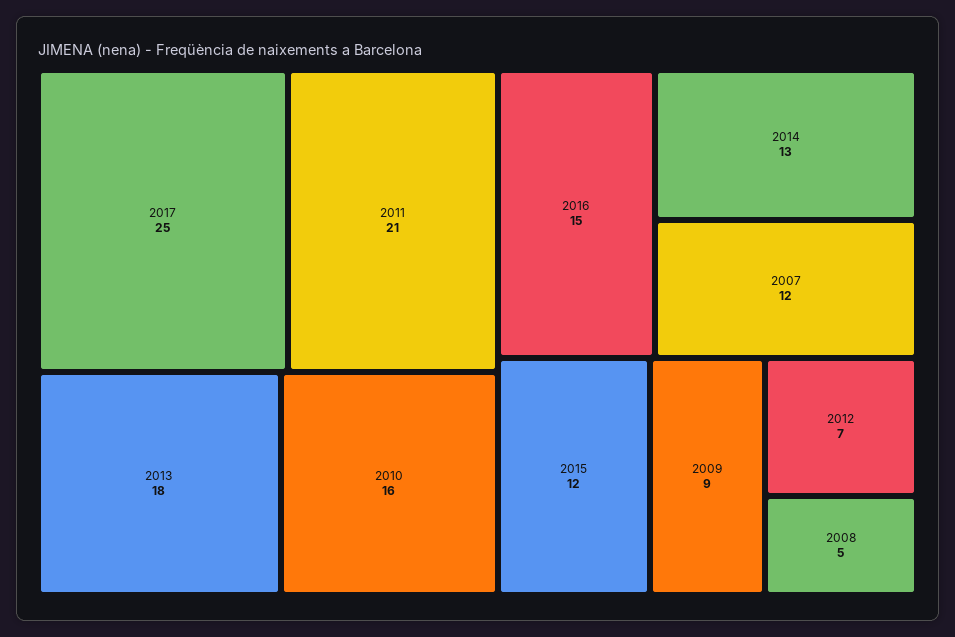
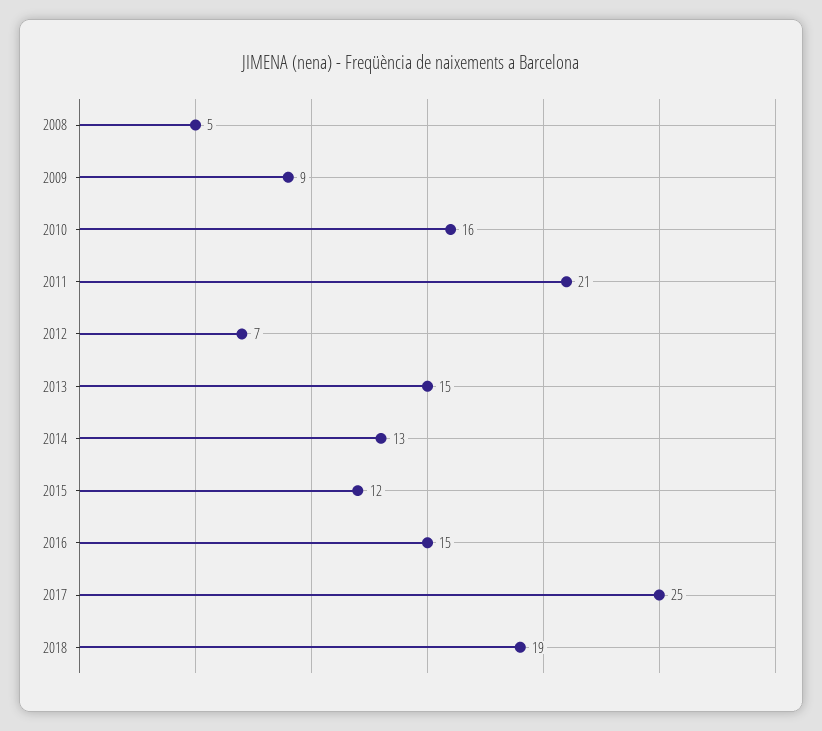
2013: 18 -> 15
2007: 12 -> none
2018: none -> 19

